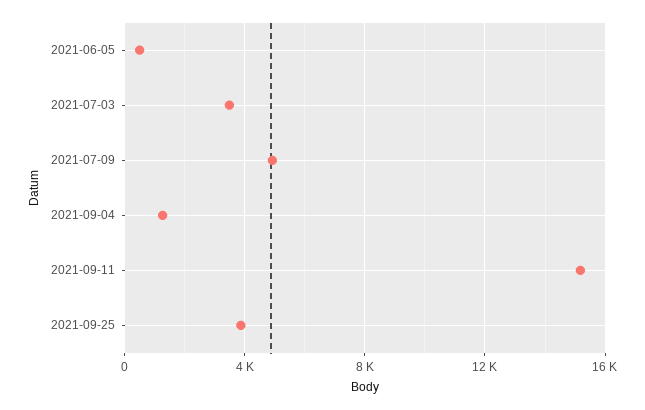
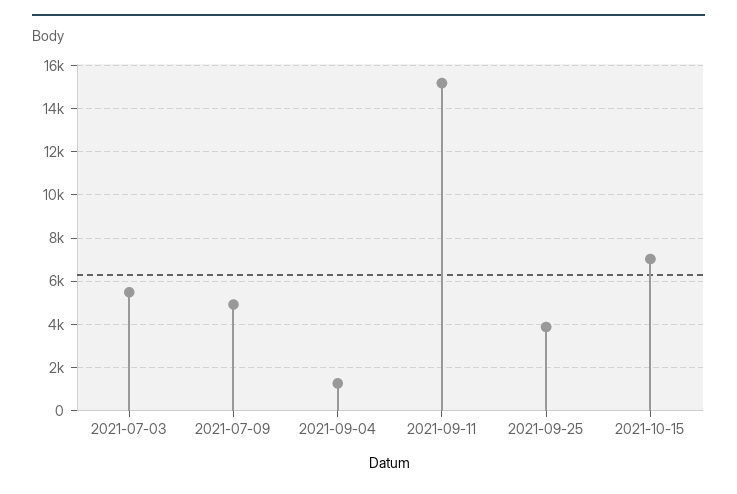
2021-06-05: 500 -> none
2021-07-03: 3500 -> 5500
2021-10-15: none -> 7000

